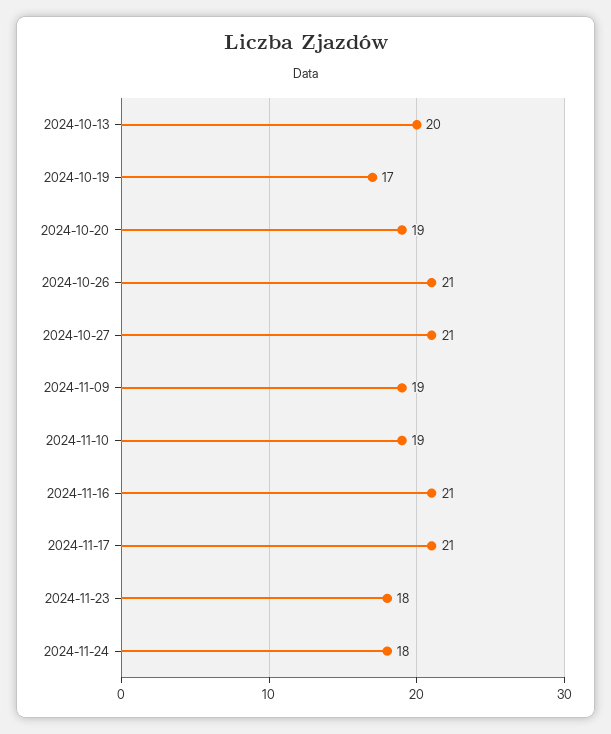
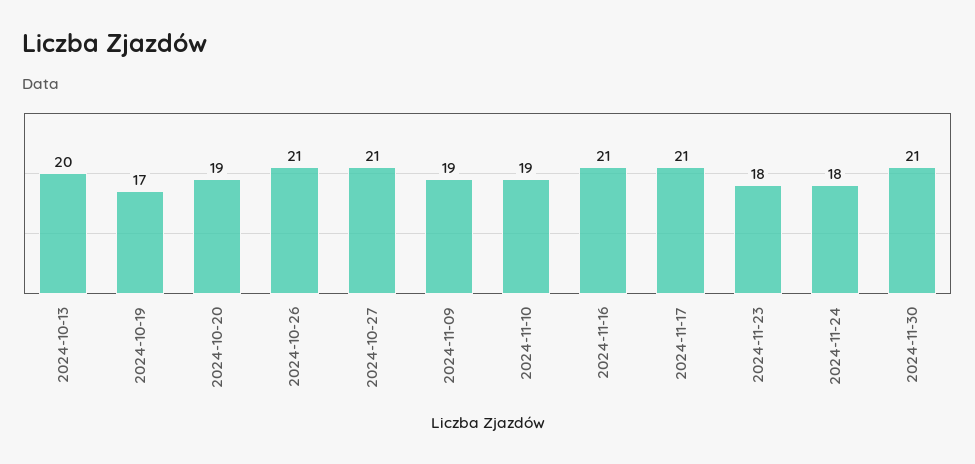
2024-11-30: none -> 21

